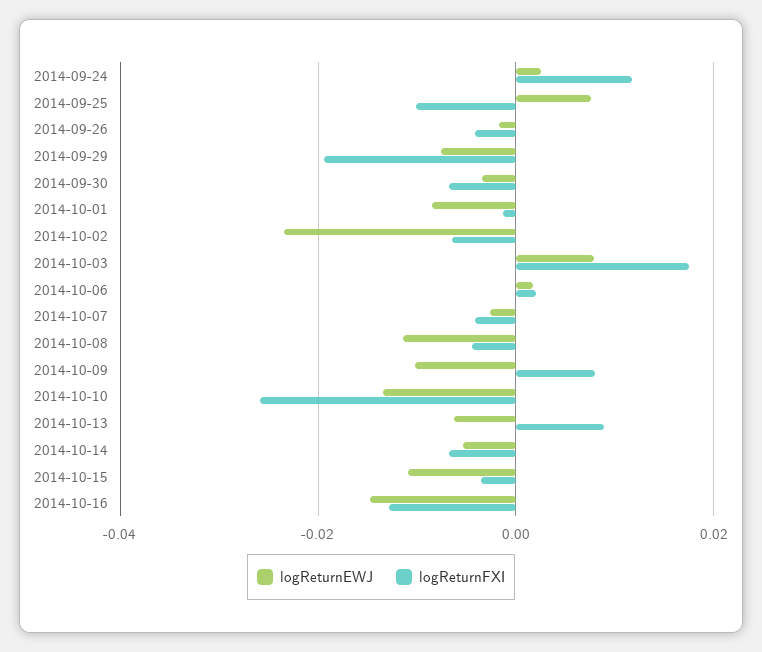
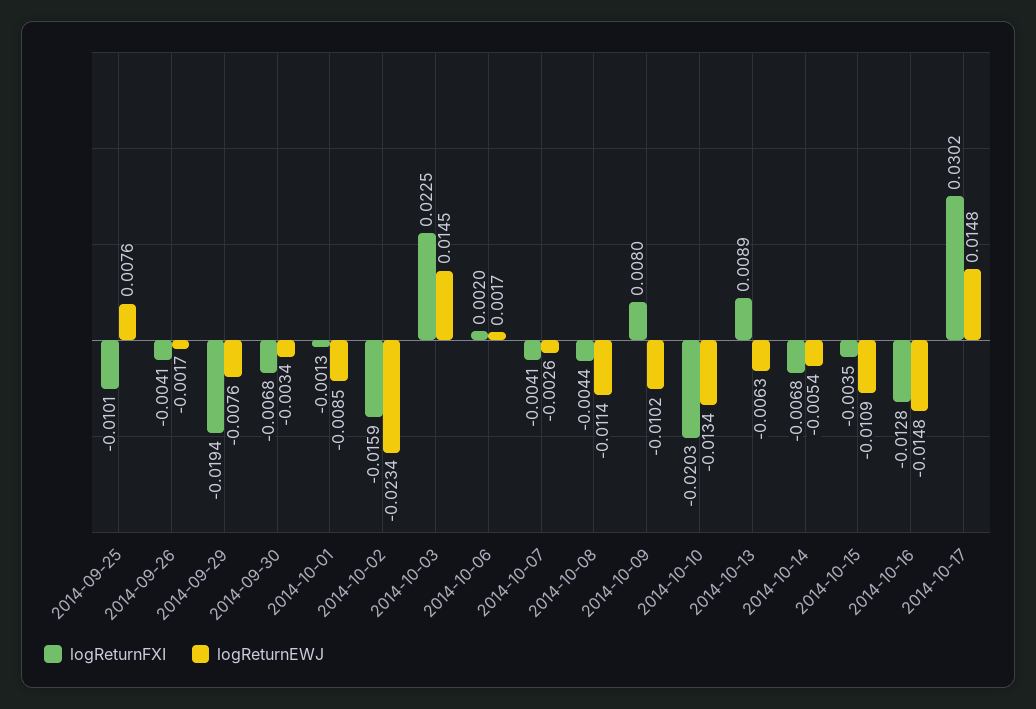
logReturnEWJ, 2014-09-24: 0.002 -> none
logReturnFXI, 2014-09-24: 0.012 -> none
logReturnFXI, 2014-10-02: -0.006 -> -0.0159
logReturnEWJ, 2014-10-03: 0.008 -> 0.0145
logReturnFXI, 2014-10-03: 0.018 -> 0.0225
logReturnFXI, 2014-10-10: -0.026 -> -0.0203
logReturnFXI, 2014-10-17: none -> 0.0302
logReturnEWJ, 2014-10-17: none -> 0.0148

